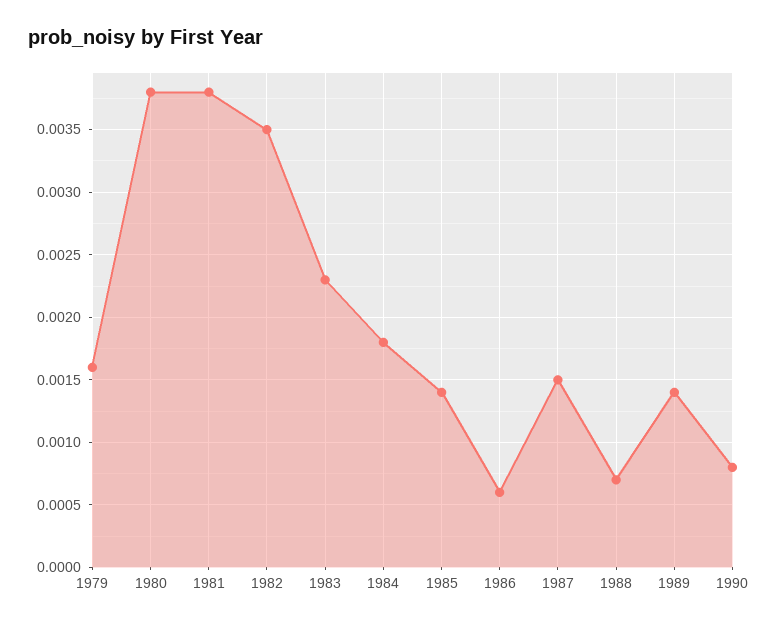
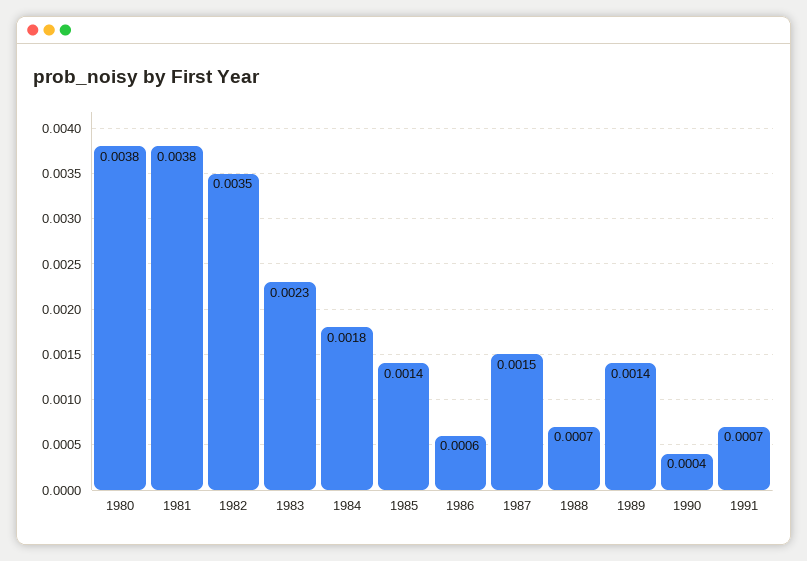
1979: 0.0016 -> none
1990: 0.0008 -> 0.0004
1991: none -> 0.0007

